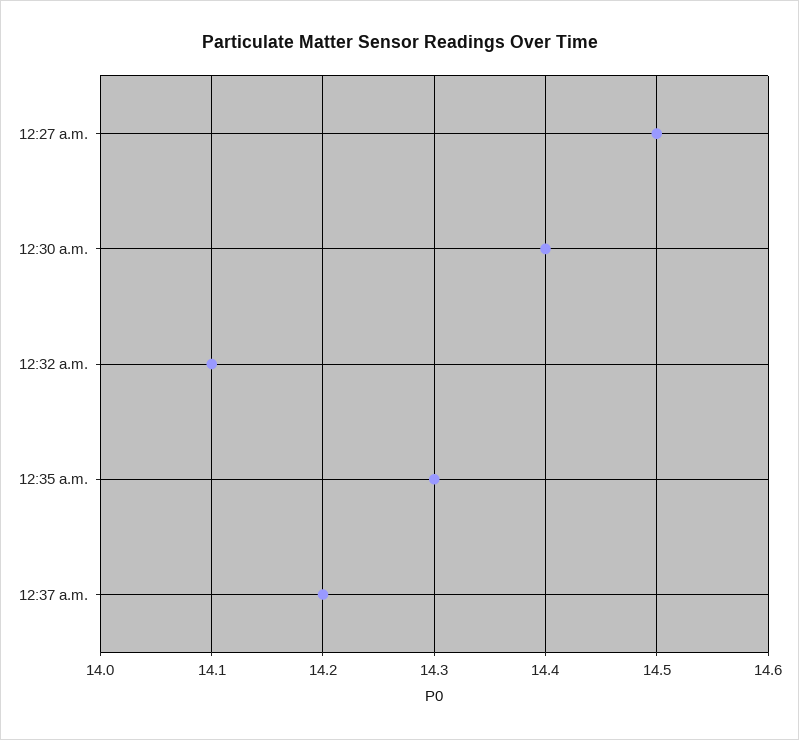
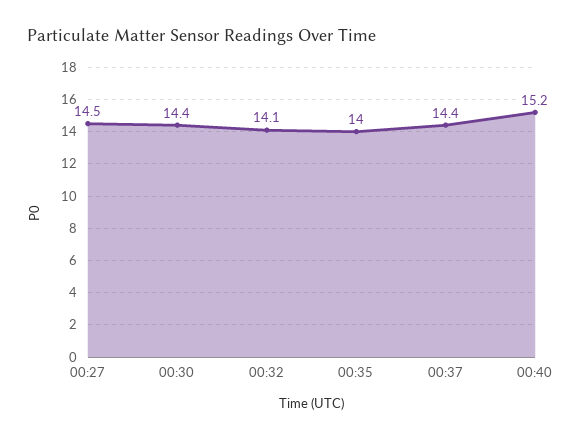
12:35 a.m.: 14.3 -> 14
12:37 a.m.: 14.2 -> 14.4
00:40: none -> 15.2

